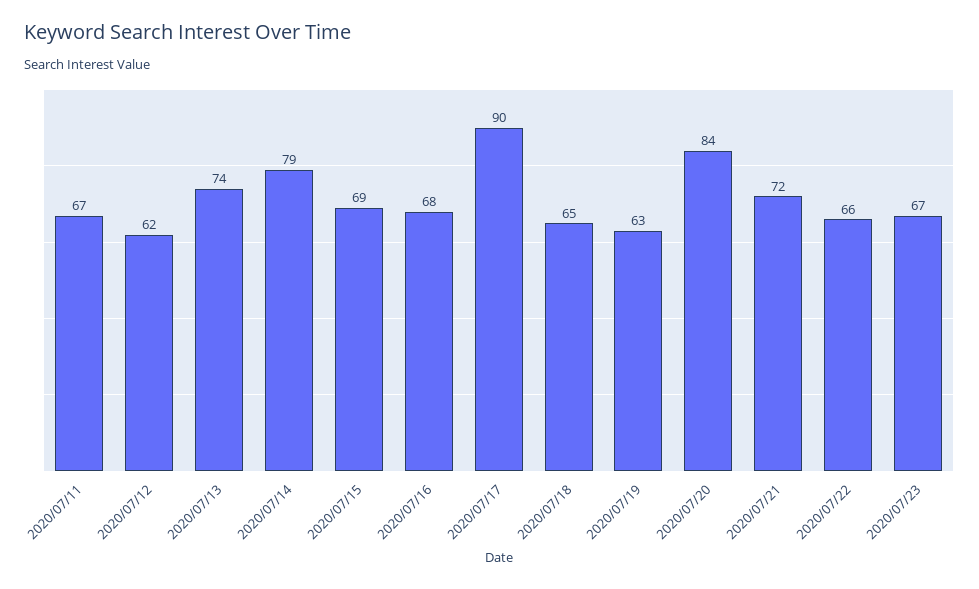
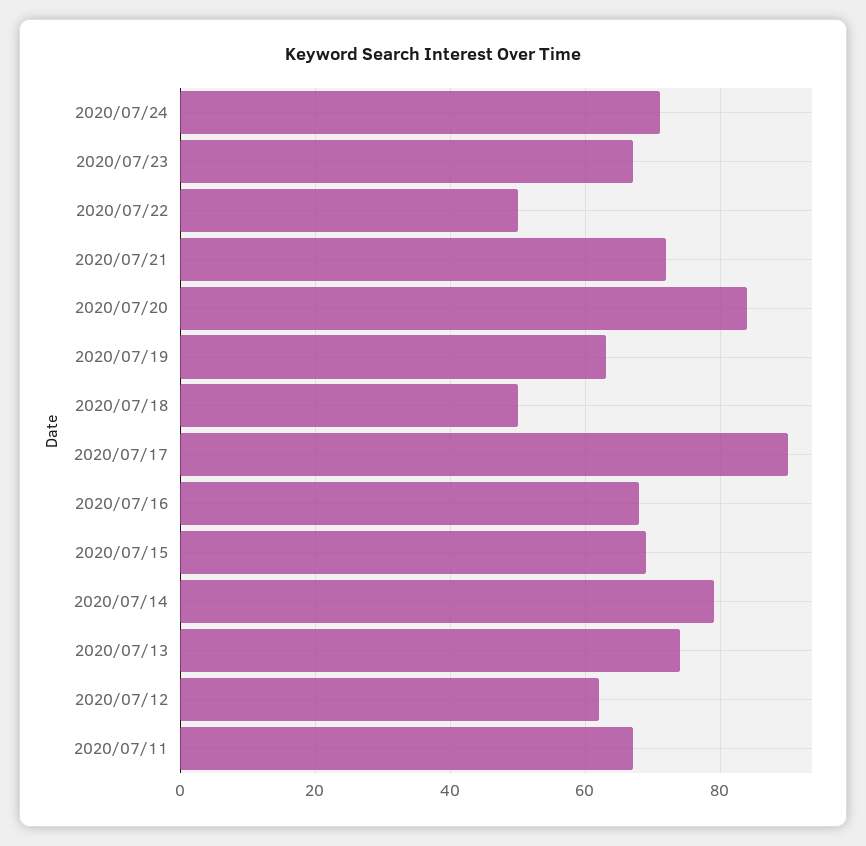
2020/07/18: 65 -> 50
2020/07/22: 66 -> 50
2020/07/24: none -> 70

